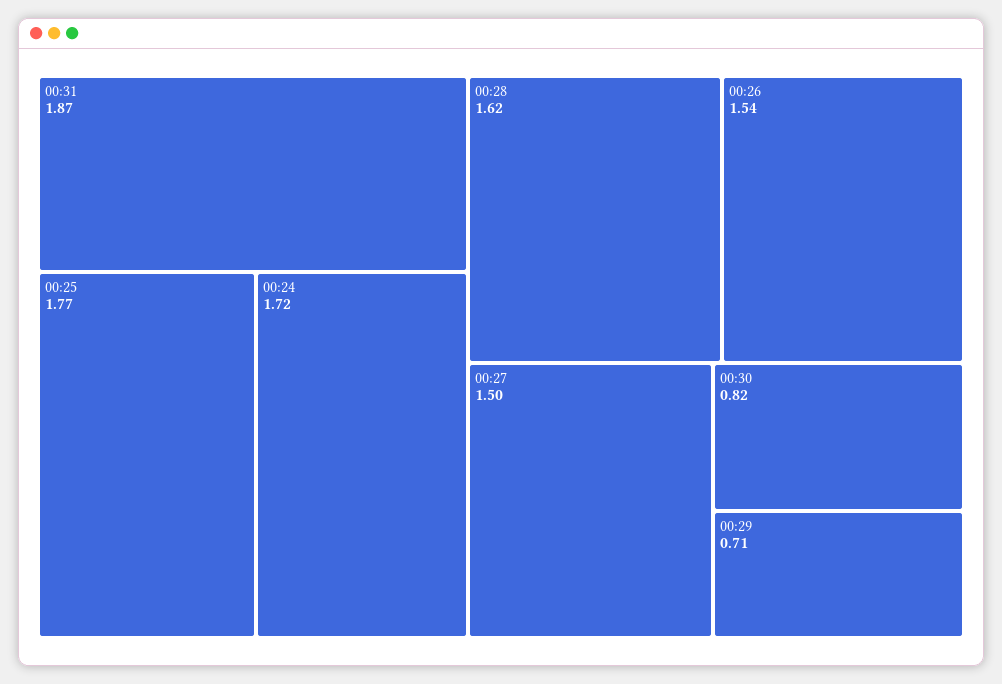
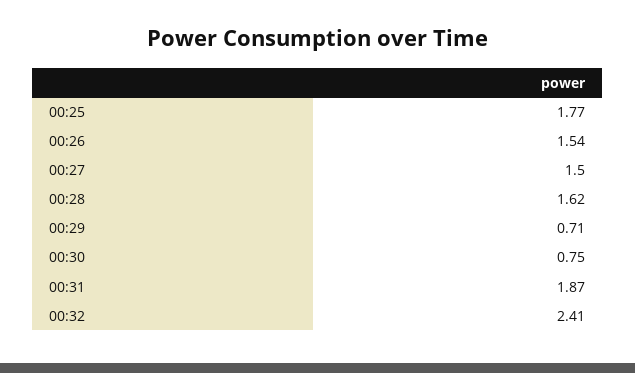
00:24: 1.72 -> none
00:30: 0.82 -> 0.75
00:32: none -> 2.41

